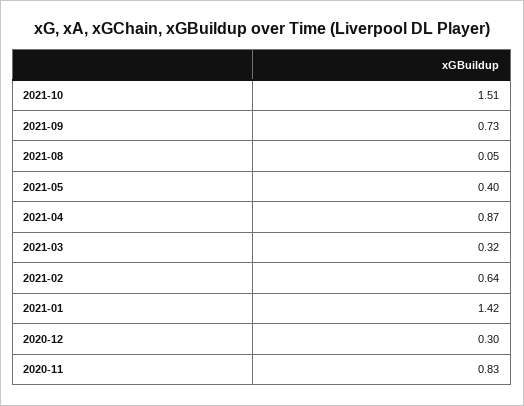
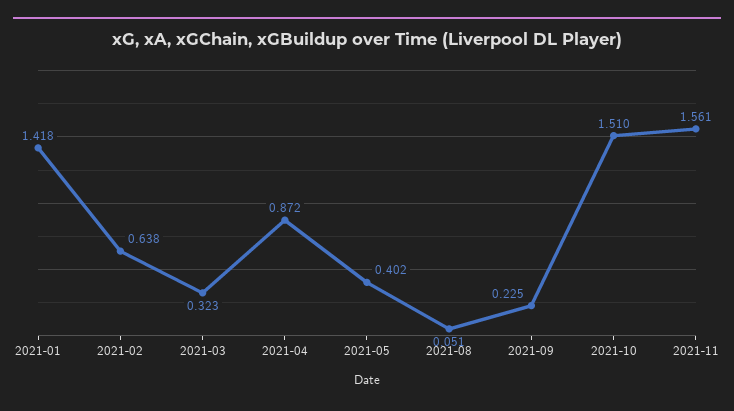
2021-09: 0.73 -> 0.225
2020-12: 0.3 -> none
2020-11: 0.83 -> none
2021-11: none -> 1.561

